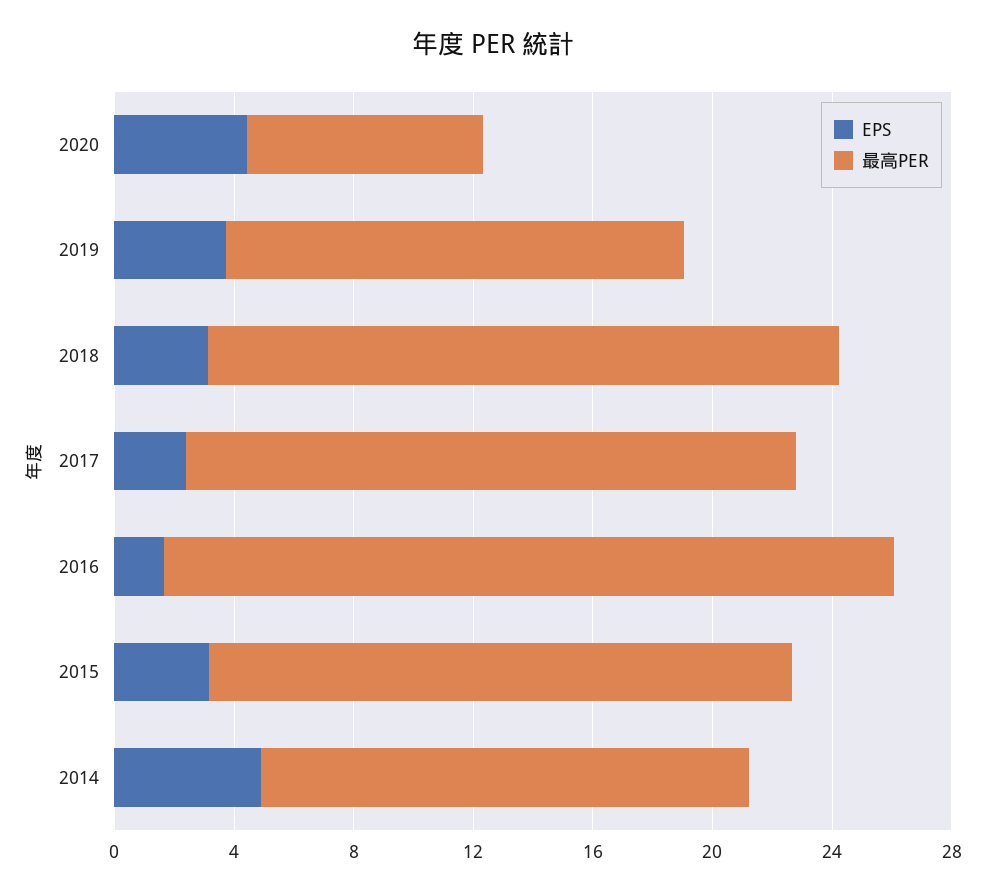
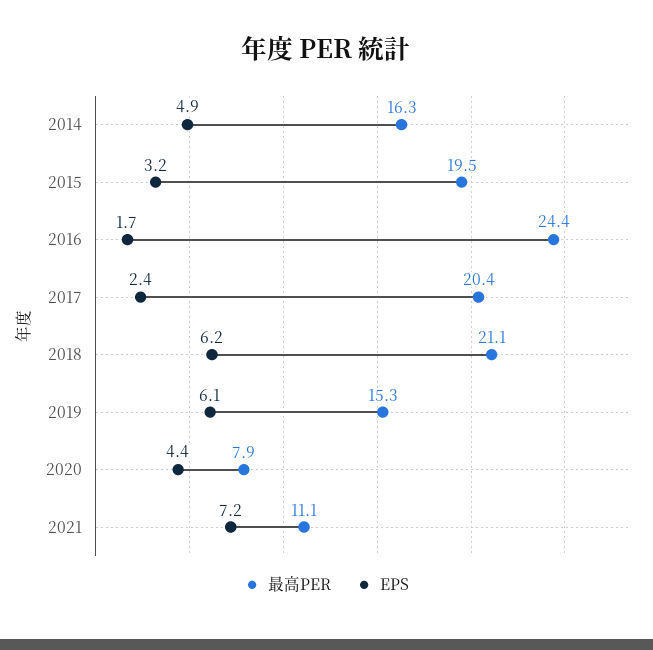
EPS, 2019: 4 -> 6.1
EPS, 2018: 3 -> 6.2
最高PER, 2021: none -> 11.1
EPS, 2021: none -> 7.2

